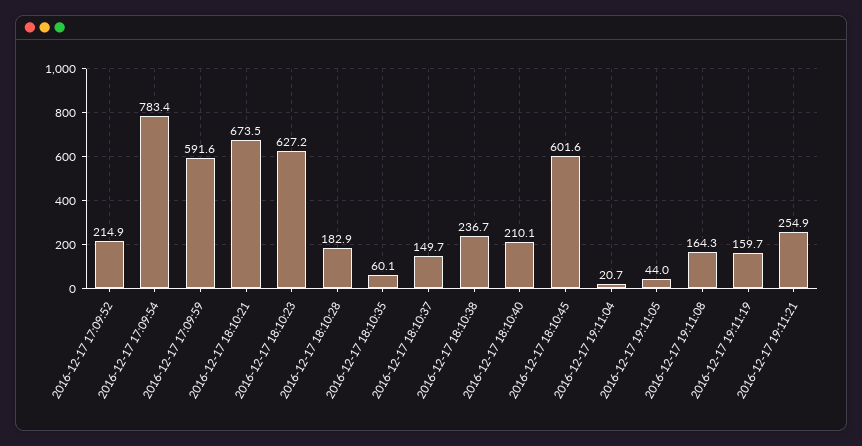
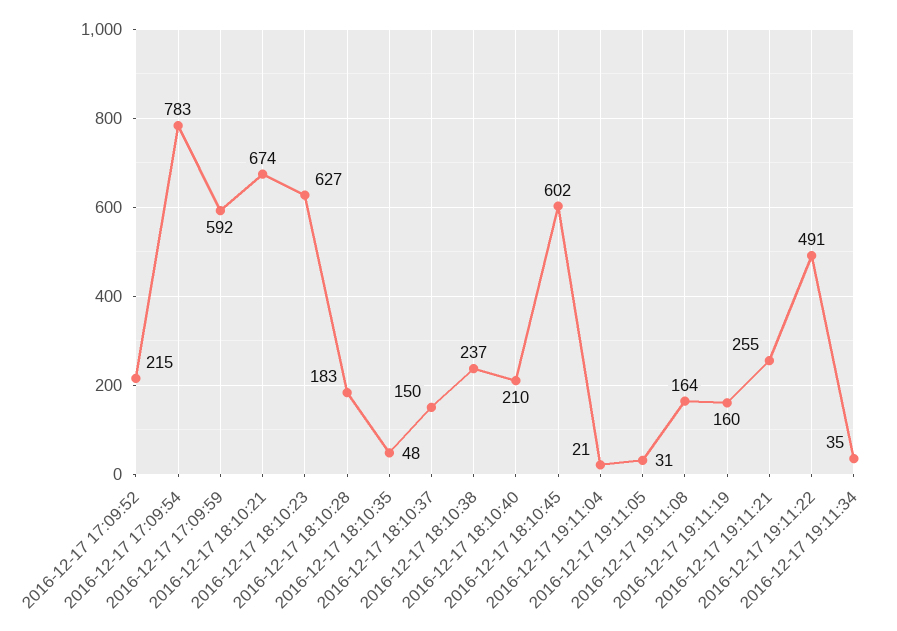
2016-12-17 18:10:35: 60.1 -> 48
2016-12-17 19:11:05: 44 -> 31
2016-12-17 19:11:22: none -> 491
2016-12-17 19:11:34: none -> 35

